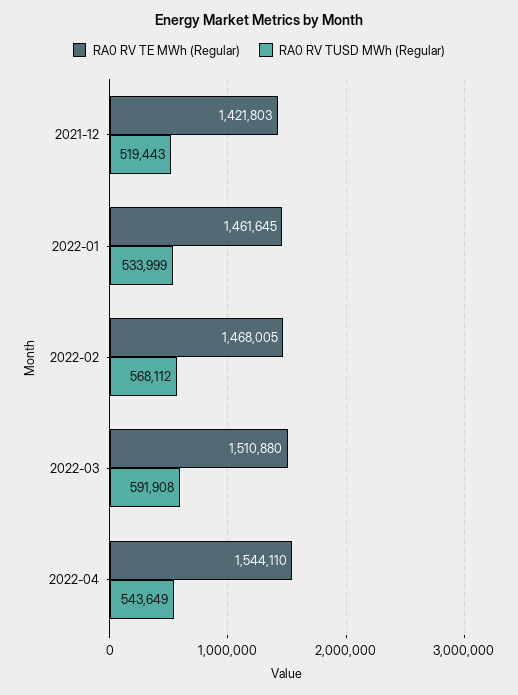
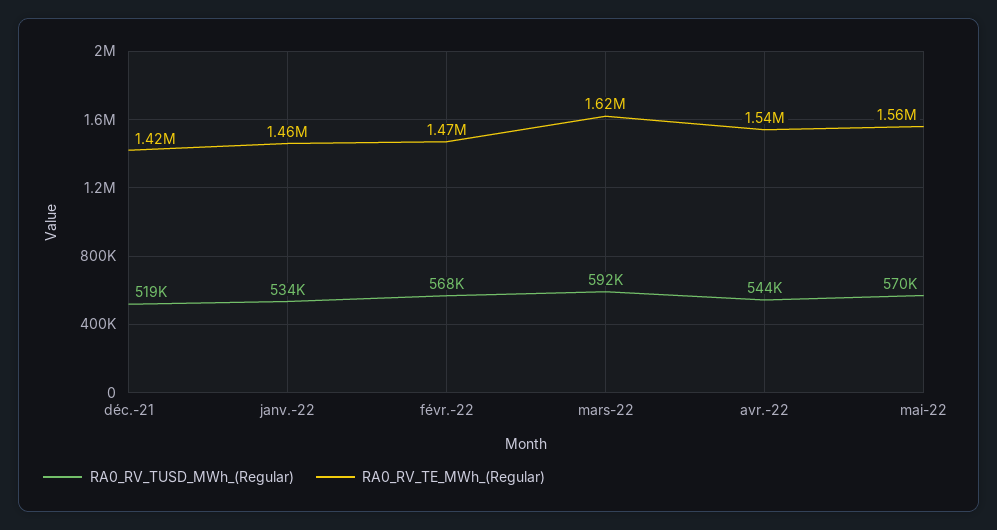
RA0 RV TE MWh (Regular), 2022-03: 1510880 -> 1620000
RA0 RV TUSD MWh (Regular), mai-22: none -> 570000
RA0 RV TE MWh (Regular), mai-22: none -> 1560000

